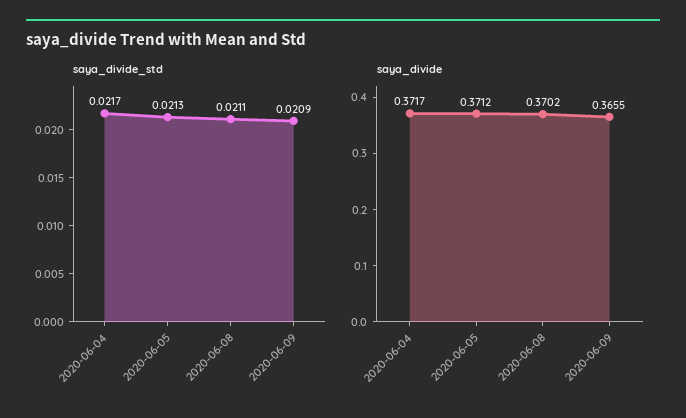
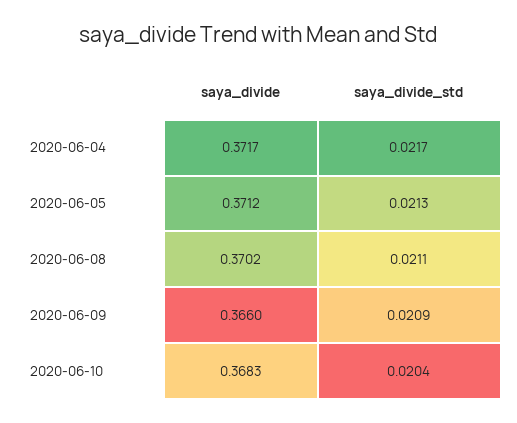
saya_divide, 2020-06-09: 0.3655 -> 0.366
saya_divide, 2020-06-10: none -> 0.3683
saya_divide_std, 2020-06-10: none -> 0.0204

